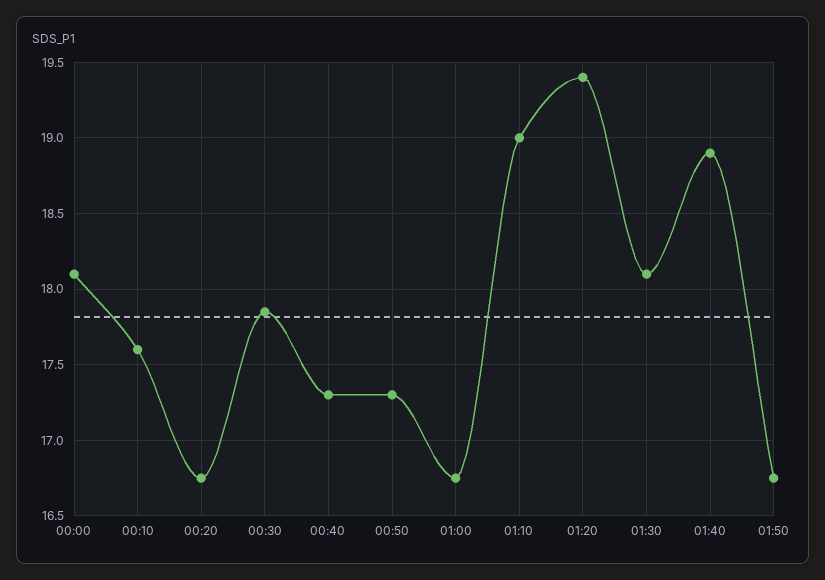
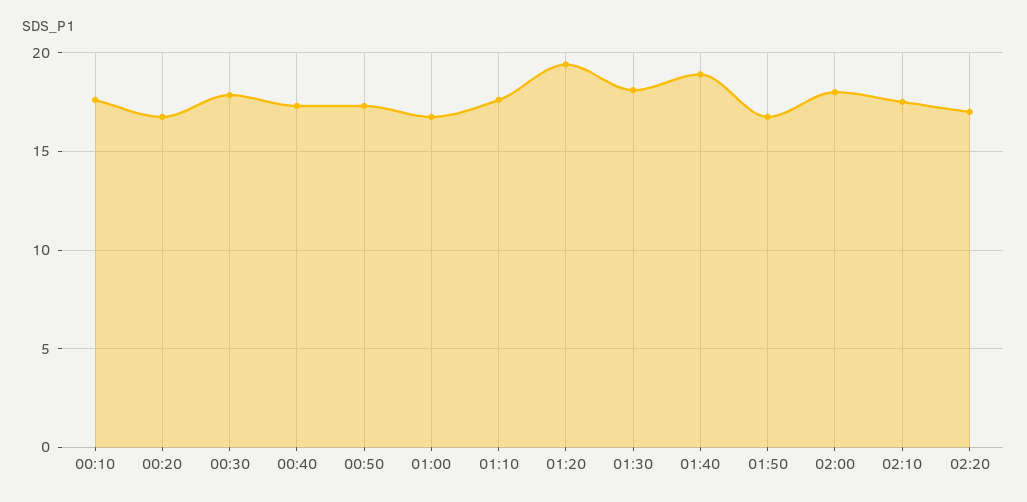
00:00: 18.1 -> none
01:10: 19 -> 17.5
02:00: none -> 18
02:10: none -> 17.5
02:20: none -> 17

